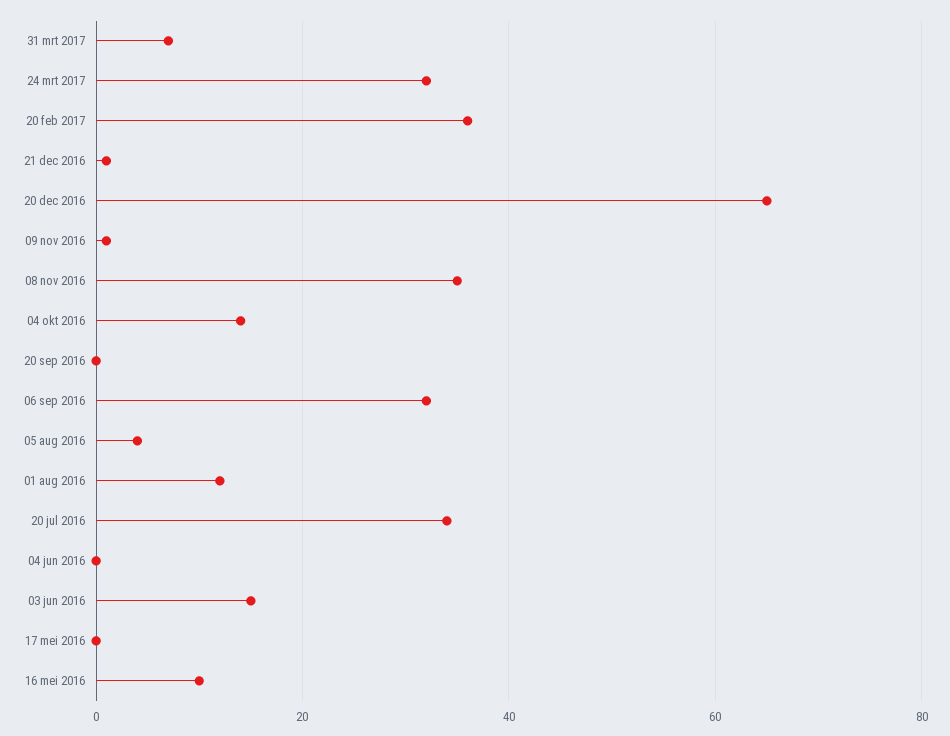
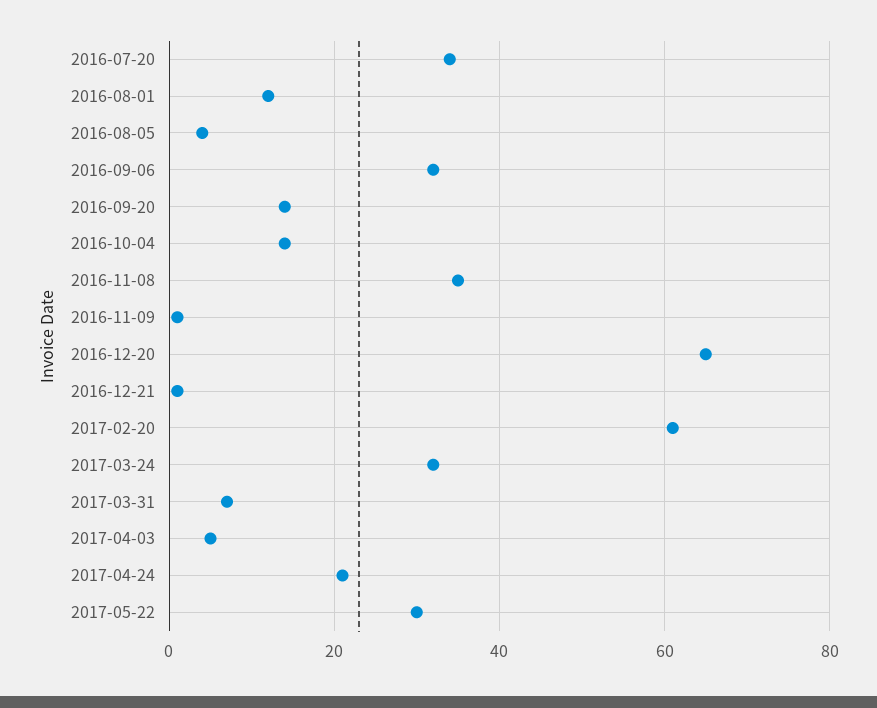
20 feb 2017: 35 -> 60
20 sep 2016: 0 -> 15
04 jun 2016: 0 -> none
03 jun 2016: 15 -> none
17 mei 2016: 0 -> none
16 mei 2016: 10 -> none
2017-04-03: none -> 5
2017-04-24: none -> 20
2017-05-22: none -> 30

